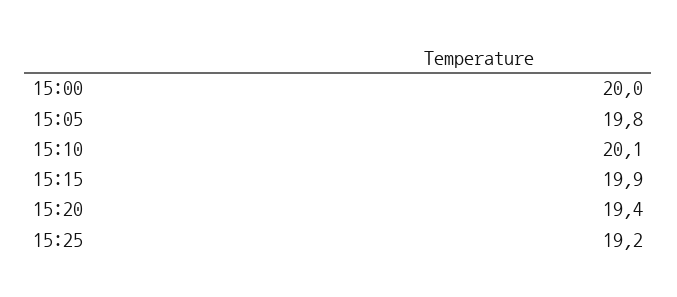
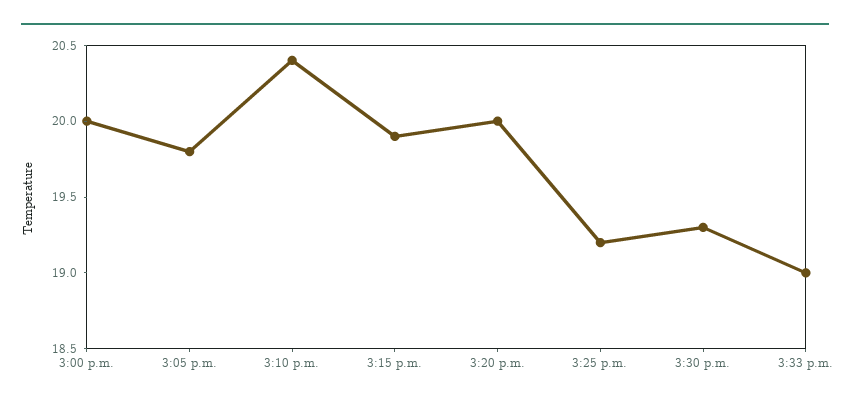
15:10: 20.1 -> 20.4
15:20: 19.4 -> 20
3:30 p.m.: none -> 19.3
3:33 p.m.: none -> 19

